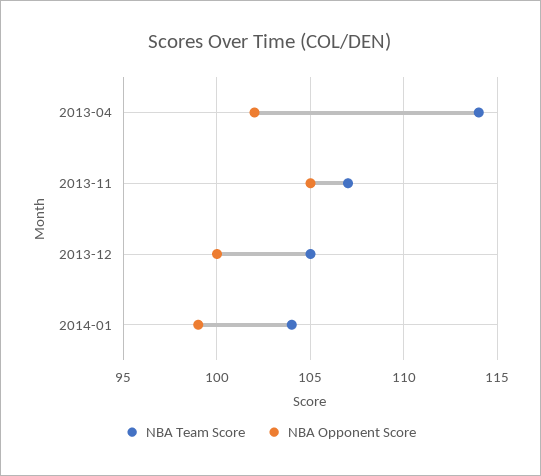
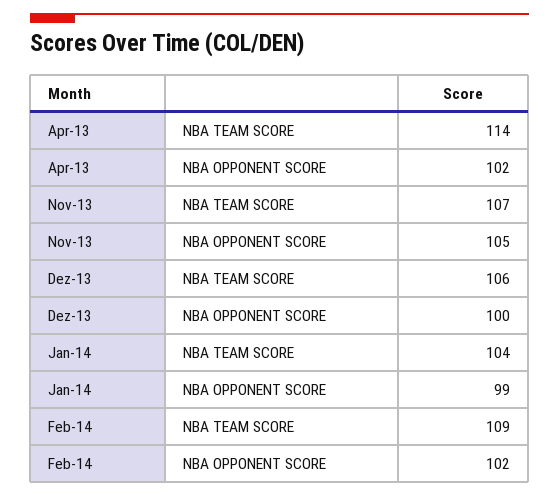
NBA Team Score, 2013-12: 105 -> 106
NBA Team Score, Feb-14: none -> 109
NBA Opponent Score, Feb-14: none -> 102

